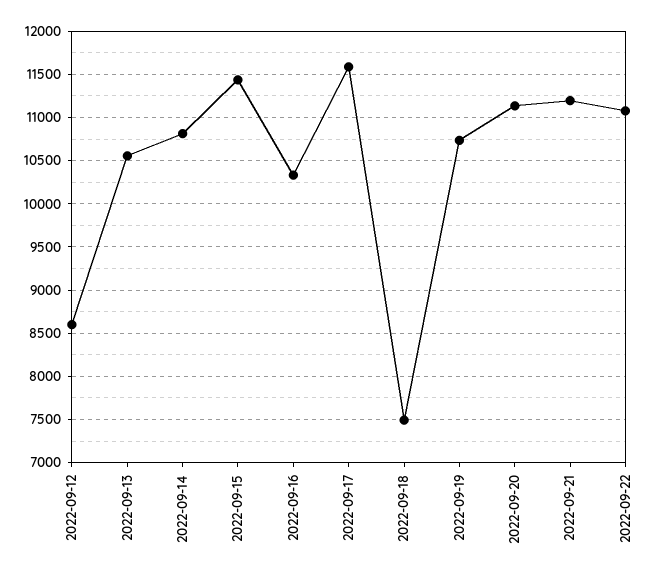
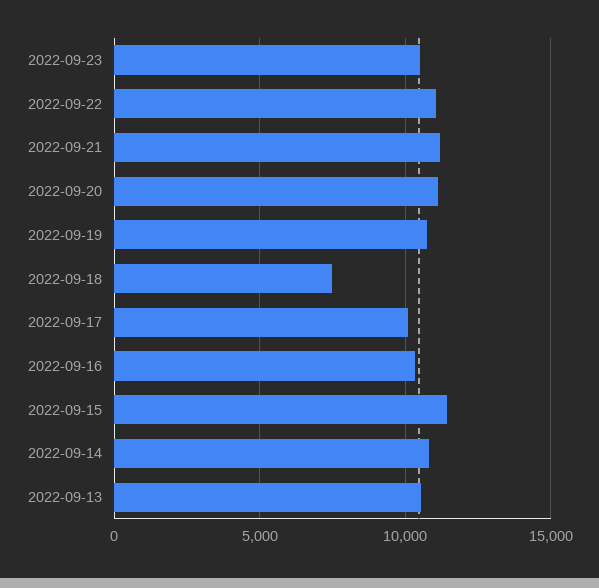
2022-09-12: 8600 -> none
2022-09-17: 11600 -> 10000
2022-09-23: none -> 10500

